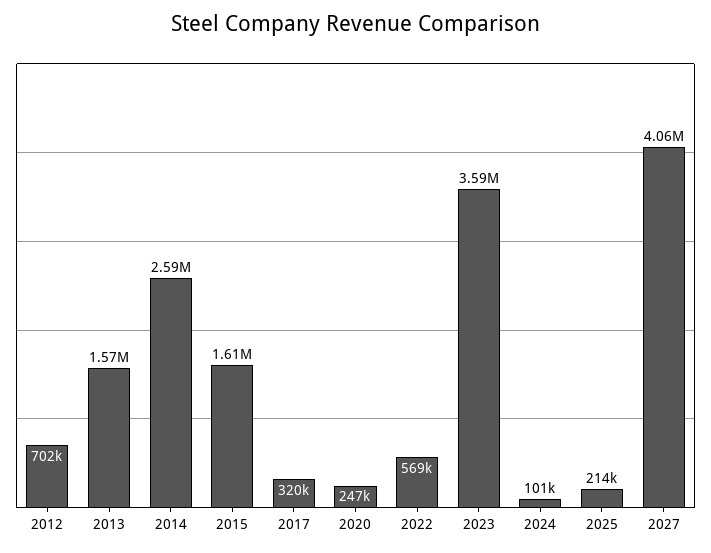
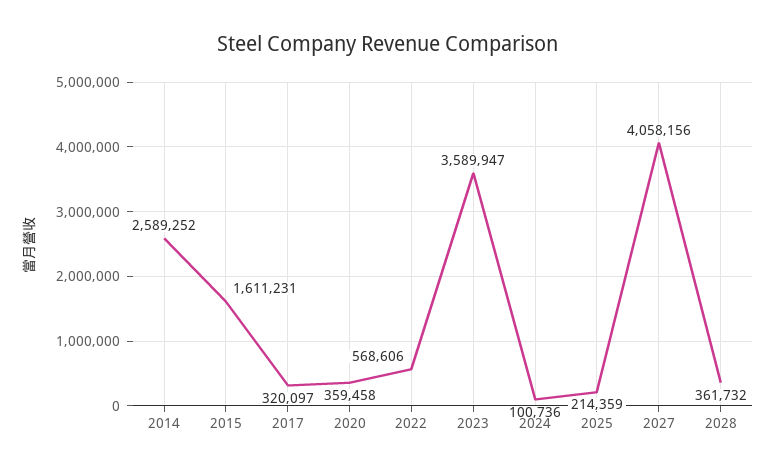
2012: 702000 -> none
2013: 1570000 -> none
2020: 247000 -> 359458
2028: none -> 361732

